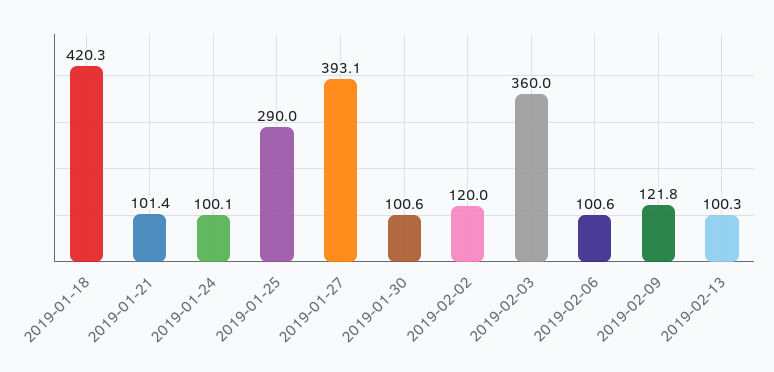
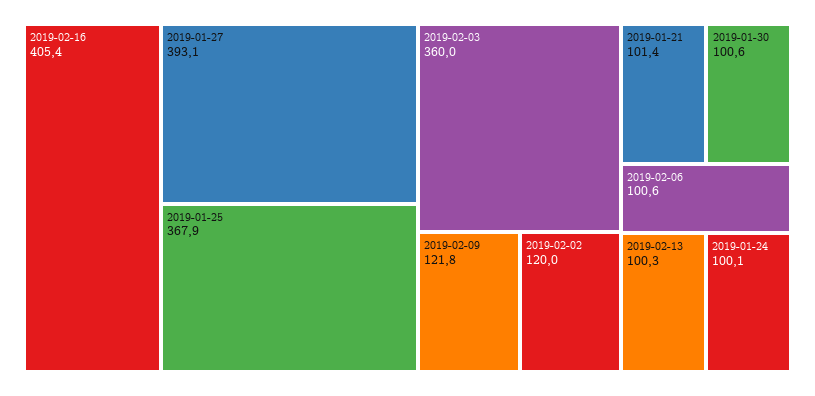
2019-01-18: 420.3 -> none
2019-01-25: 290 -> 367.9
2019-02-16: none -> 405.4

